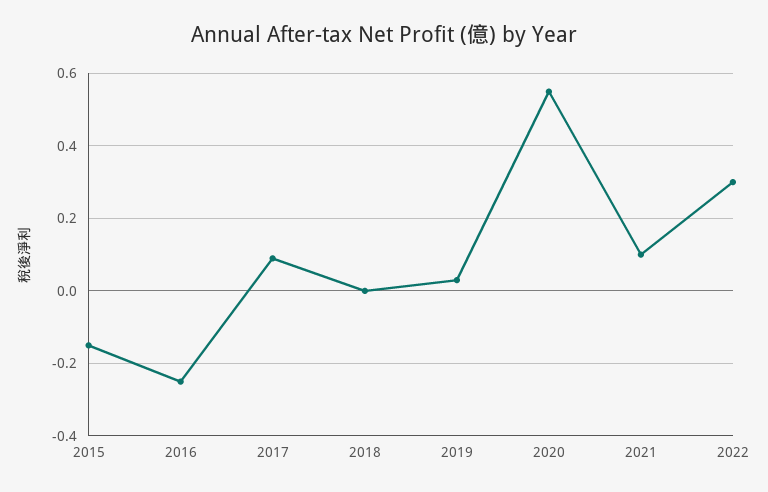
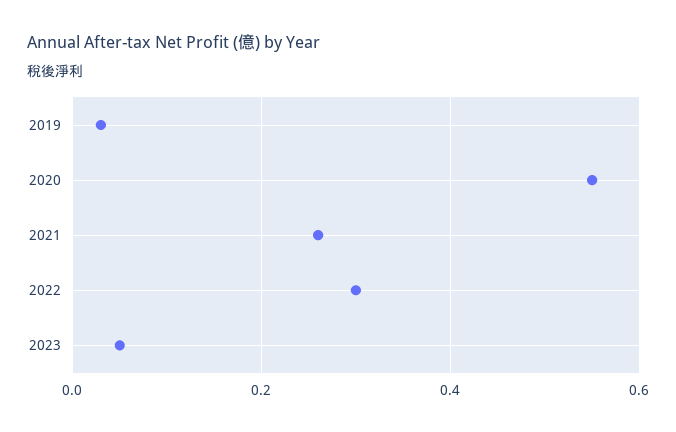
2015: -0.15 -> none
2016: -0.25 -> none
2017: 0.1 -> none
2018: 0 -> none
2021: 0.1 -> 0.25
2023: none -> 0.05

